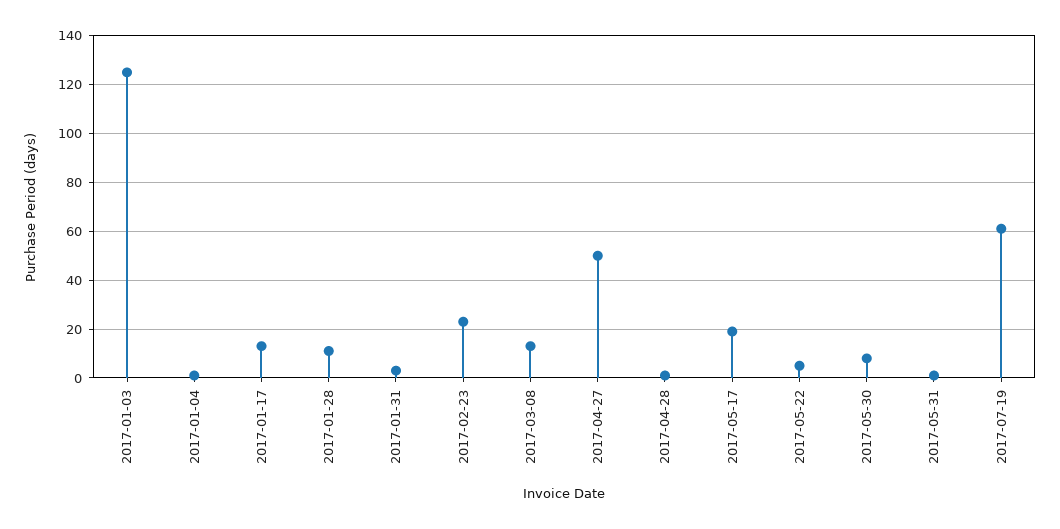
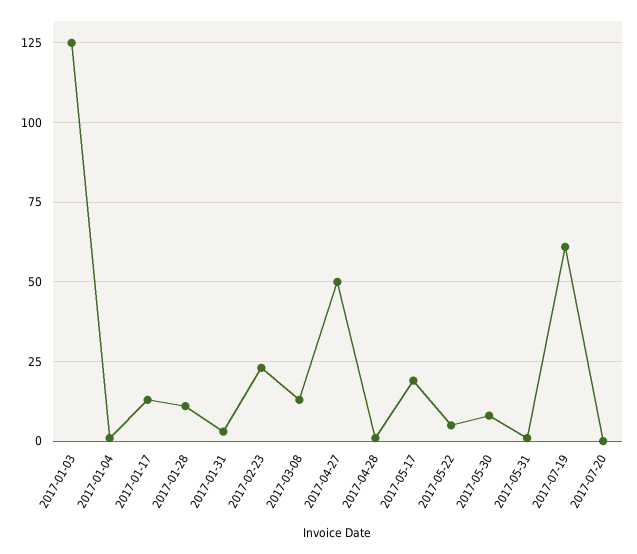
2017-07-20: none -> 0

